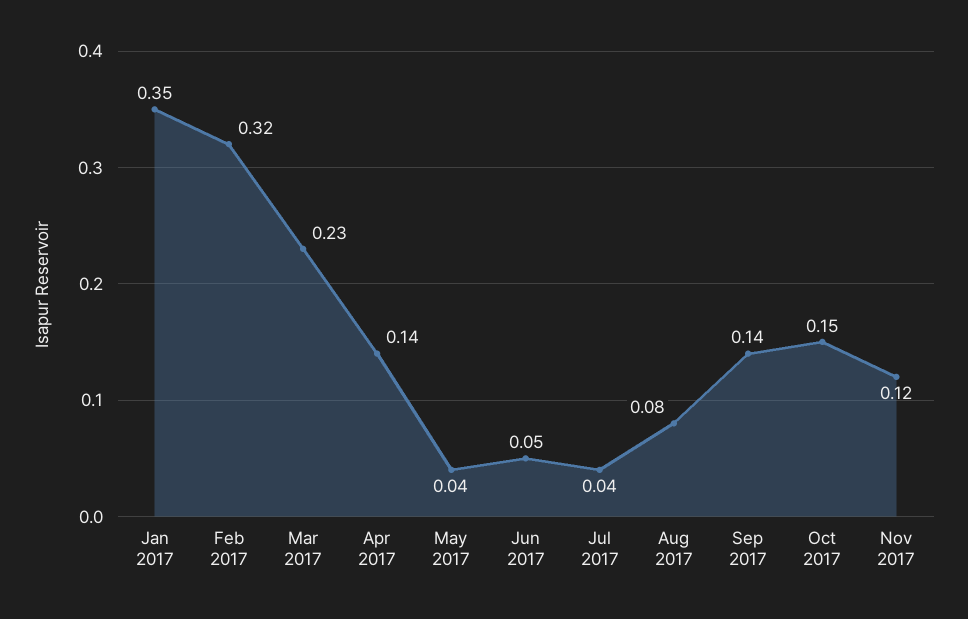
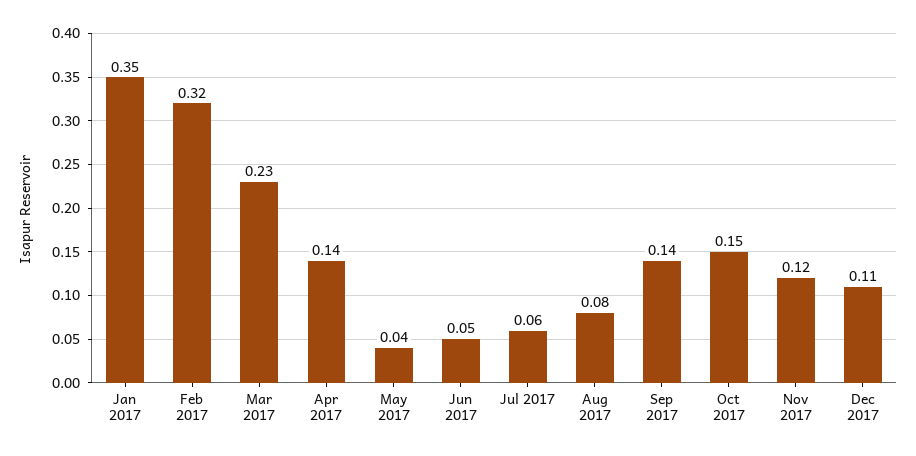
Jul 2017: 0.04 -> 0.06
Dec 2017: none -> 0.11

